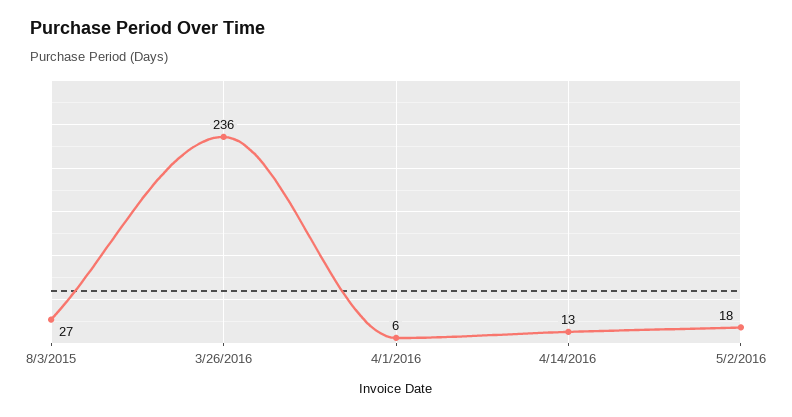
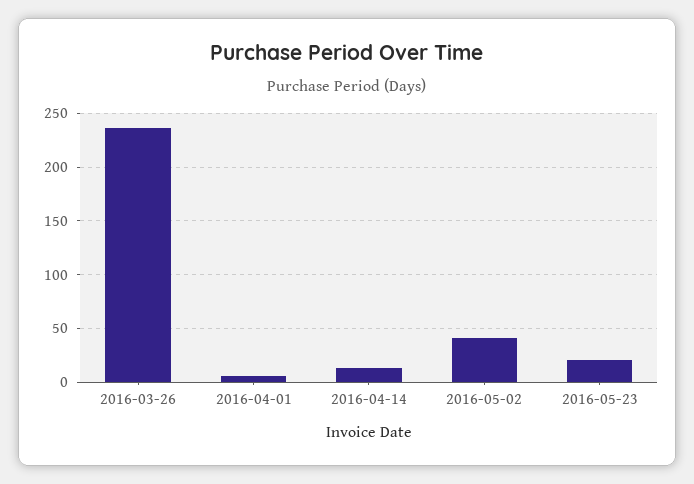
8/3/2015: 27 -> none
5/2/2016: 18 -> 40
2016-05-23: none -> 20

